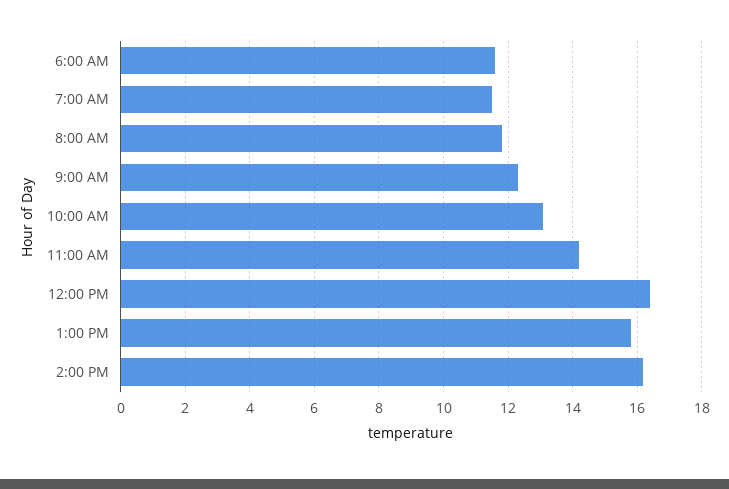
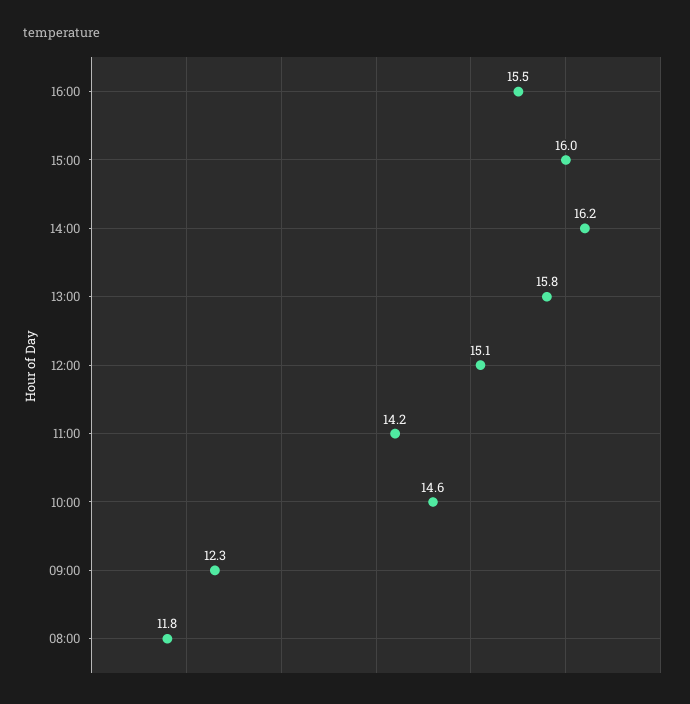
6:00 AM: 11.5 -> none
7:00 AM: 11.5 -> none
10:00 AM: 13 -> 14.6
12:00 PM: 16.5 -> 15.1
16:00: none -> 15.5
15:00: none -> 16

